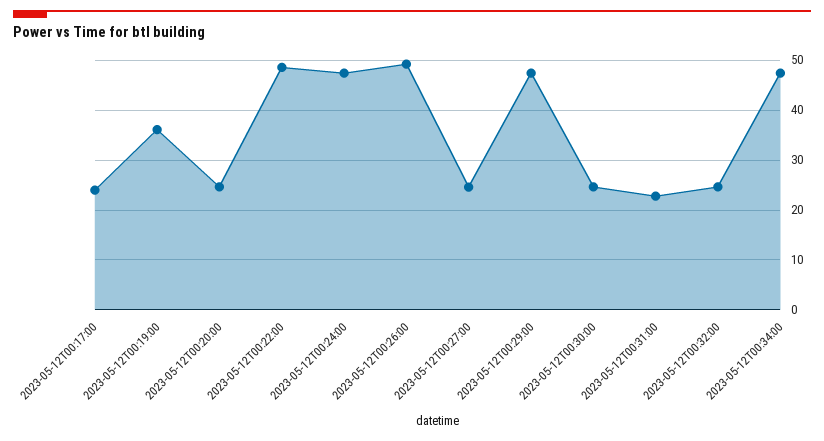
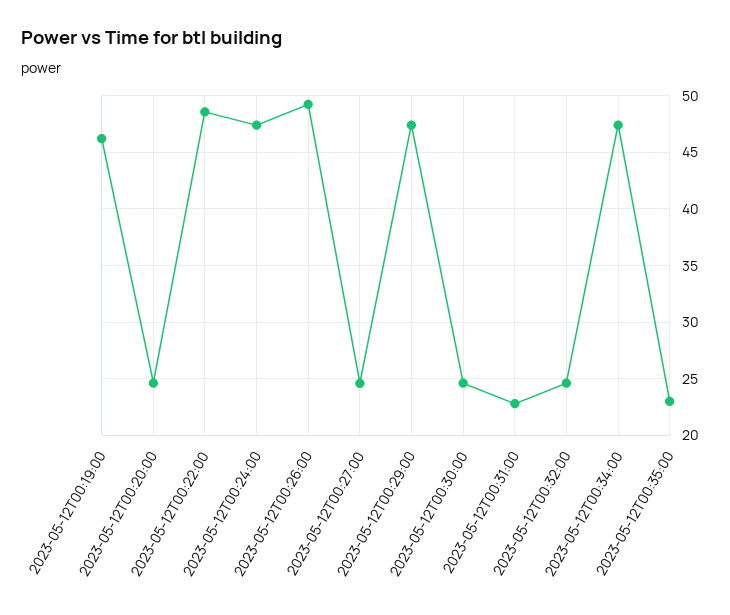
2023-05-12T00:17:00: 24 -> none
2023-05-12T00:19:00: 36 -> 46
2023-05-12T00:35:00: none -> 23

